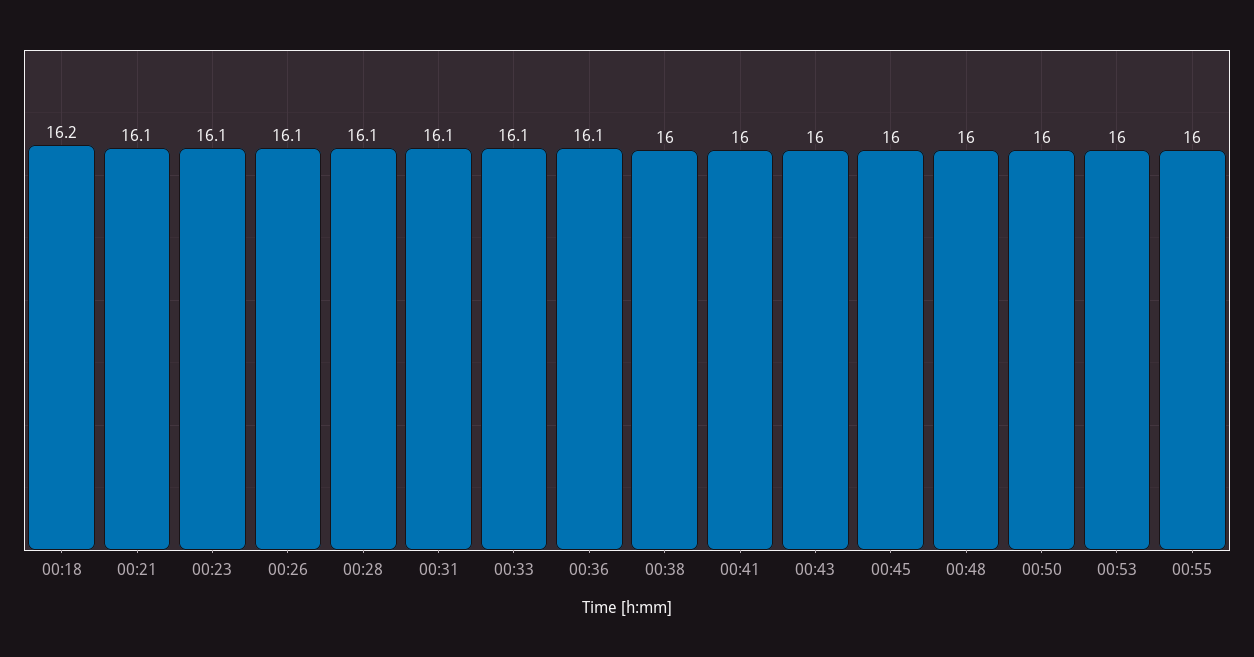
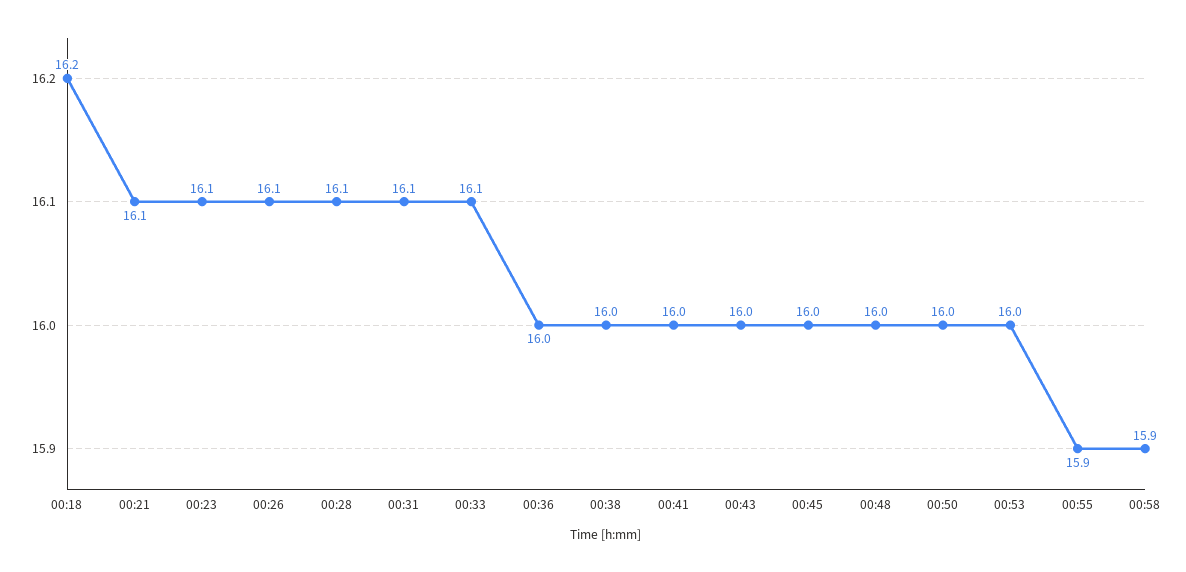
00:36: 16.1 -> 16
00:55: 16 -> 15.9
00:58: none -> 15.9

